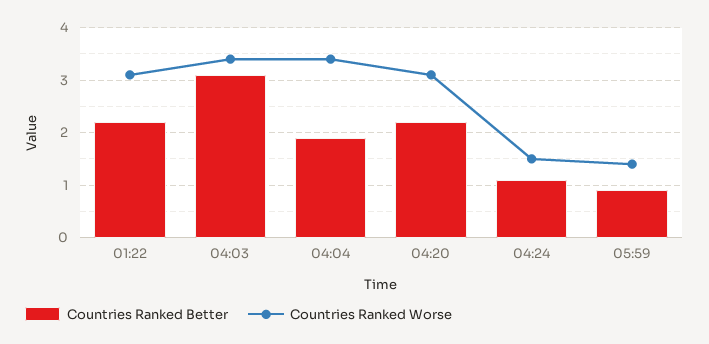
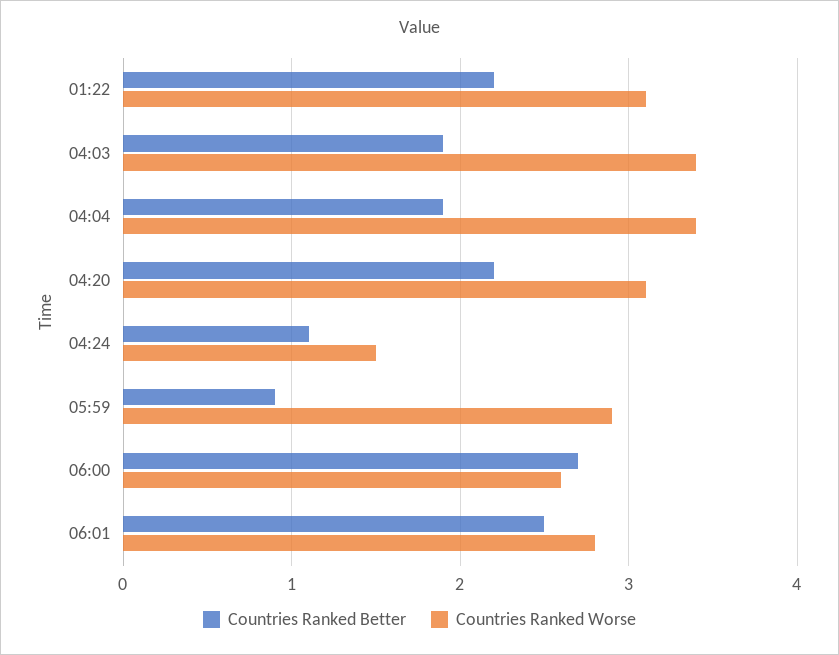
Countries Ranked Better, 04:03: 3 -> 1.9
Countries Ranked Worse, 05:59: 1.5 -> 2.9
Countries Ranked Better, 06:00: none -> 2.7
Countries Ranked Worse, 06:00: none -> 2.6
Countries Ranked Better, 06:01: none -> 2.5
Countries Ranked Worse, 06:01: none -> 2.8

